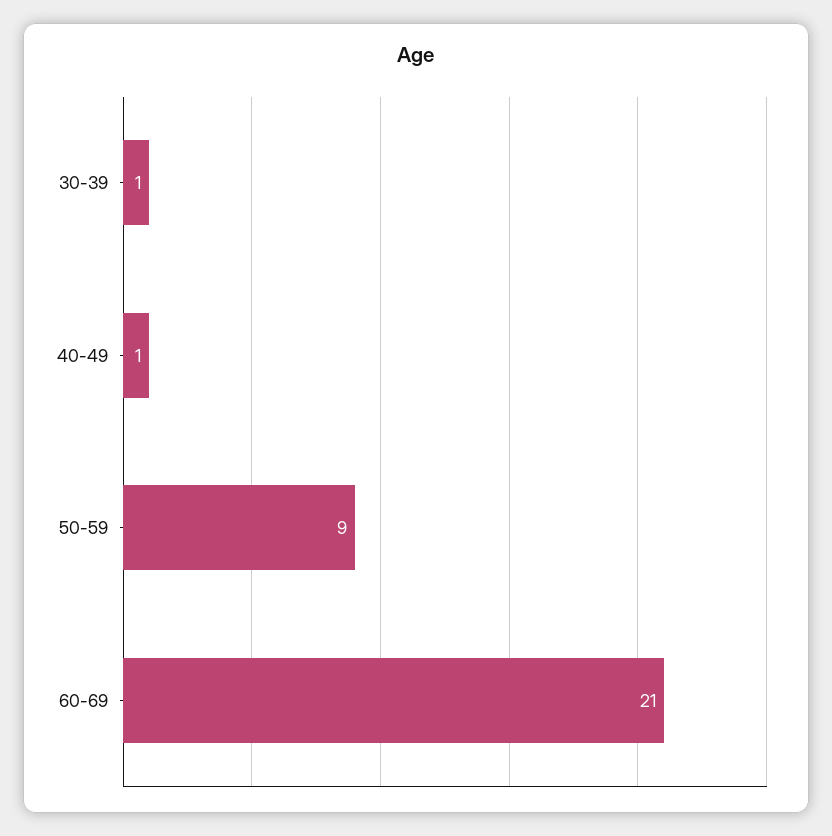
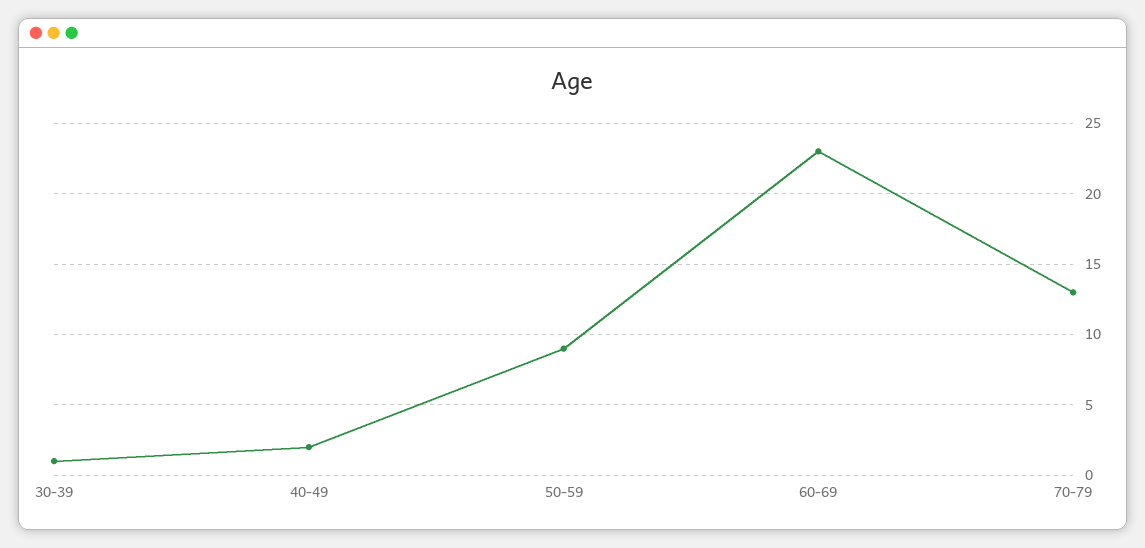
40-49: 1 -> 2
60-69: 21 -> 23
70-79: none -> 13

